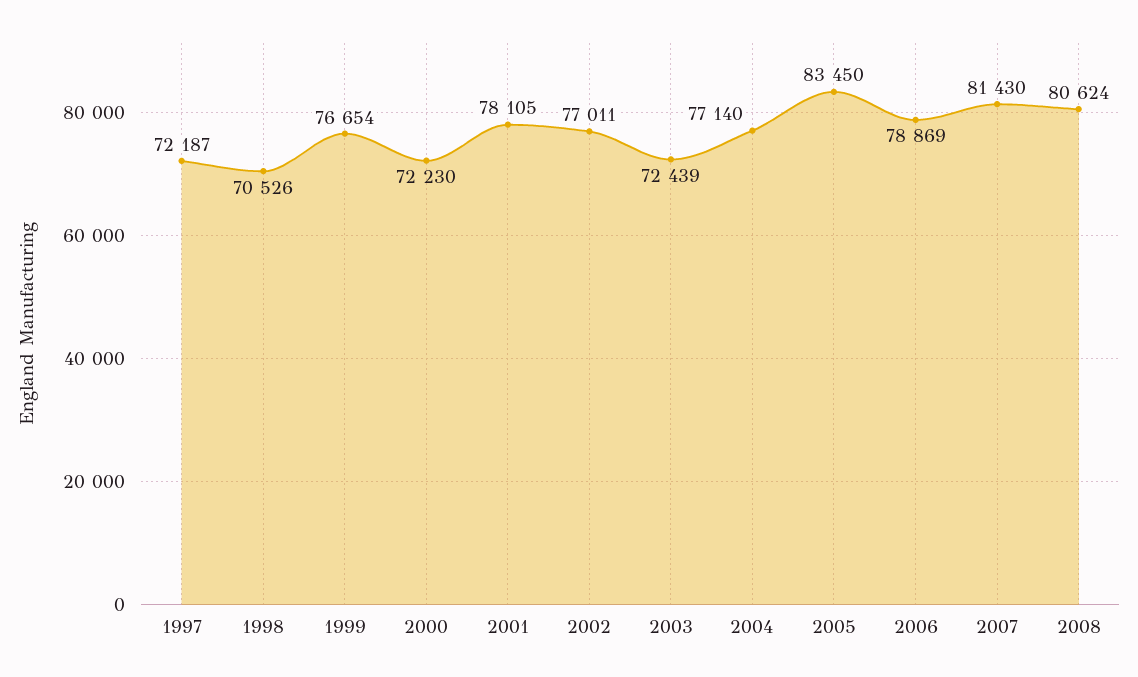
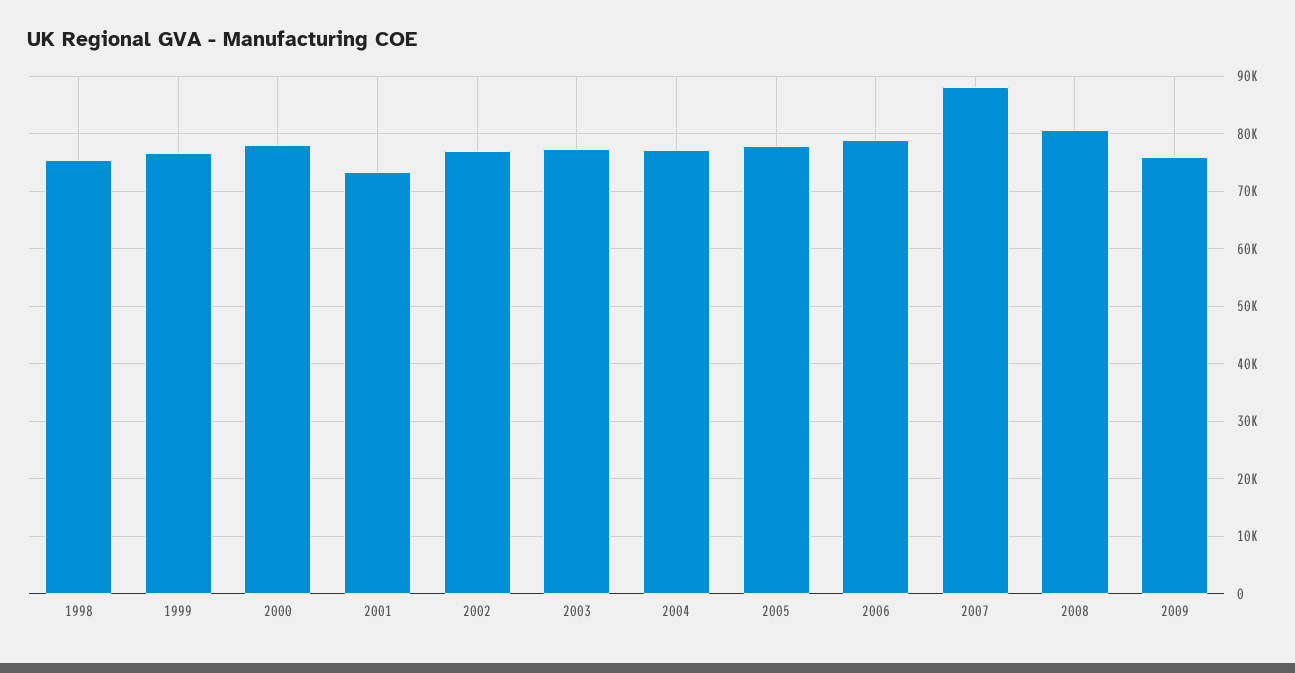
1997: 72187 -> none
1998: 70526 -> 76000
2000: 72230 -> 78000
2001: 78105 -> 74000
2003: 72439 -> 78000
2005: 83450 -> 78000
2007: 81430 -> 88000
2009: none -> 76000

